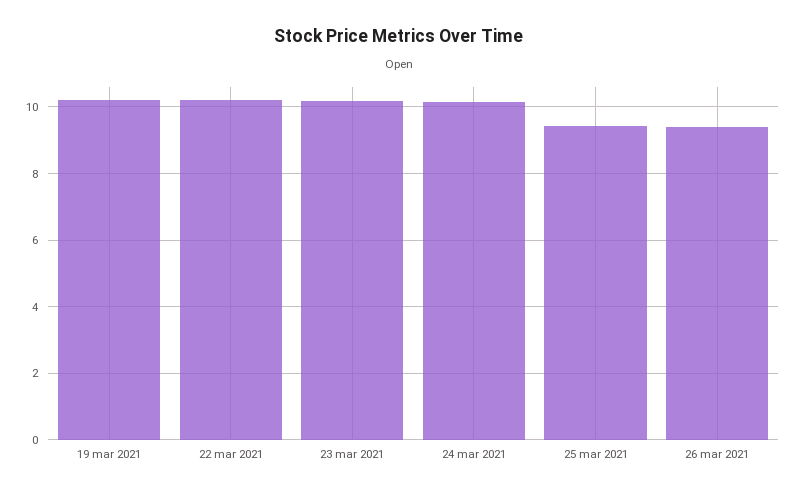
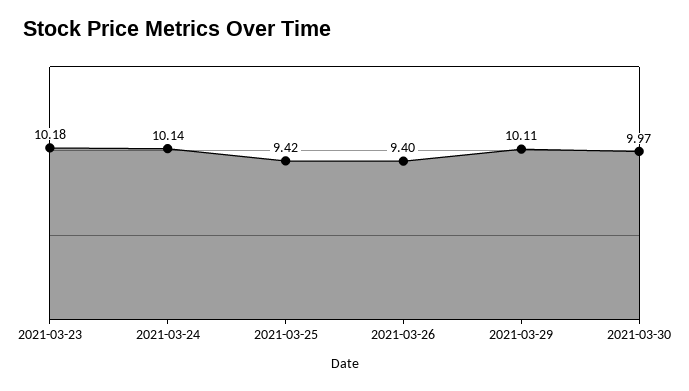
19 mar 2021: 10.2 -> none
22 mar 2021: 10.2 -> none
2021-03-29: none -> 10.11
2021-03-30: none -> 9.97

